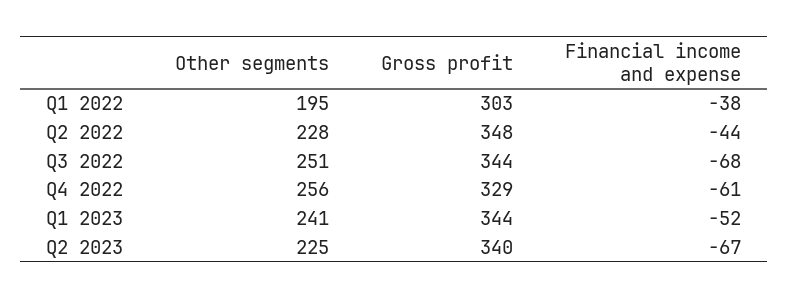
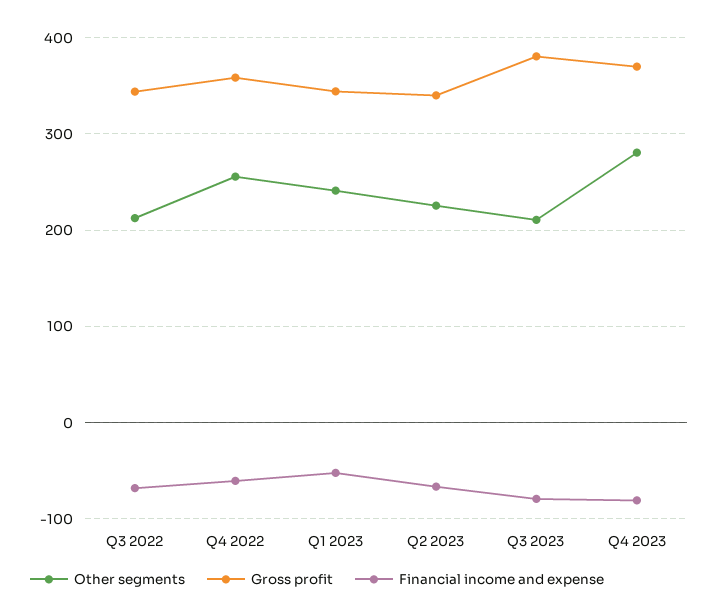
Other segments, Q1 2022: 195 -> none
Gross profit, Q1 2022: 303 -> none
Financial income and expense, Q1 2022: -38 -> none
Other segments, Q2 2022: 228 -> none
Gross profit, Q2 2022: 348 -> none
Financial income and expense, Q2 2022: -44 -> none
Other segments, Q3 2022: 251 -> 210
Gross profit, Q4 2022: 329 -> 360
Other segments, Q3 2023: none -> 210
Gross profit, Q3 2023: none -> 380
Financial income and expense, Q3 2023: none -> -80
Other segments, Q4 2023: none -> 280
Gross profit, Q4 2023: none -> 370
Financial income and expense, Q4 2023: none -> -80

